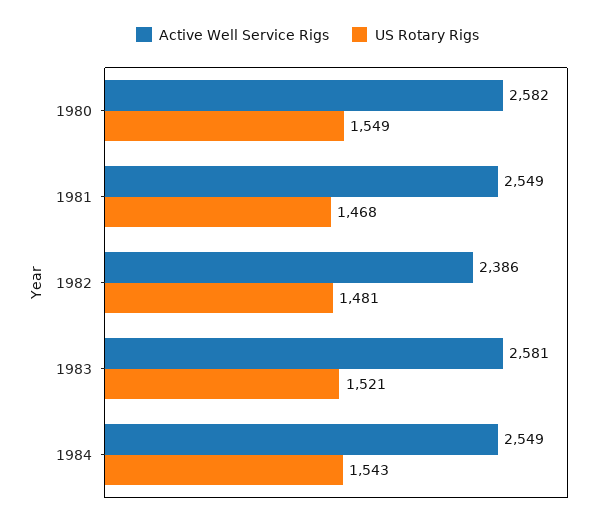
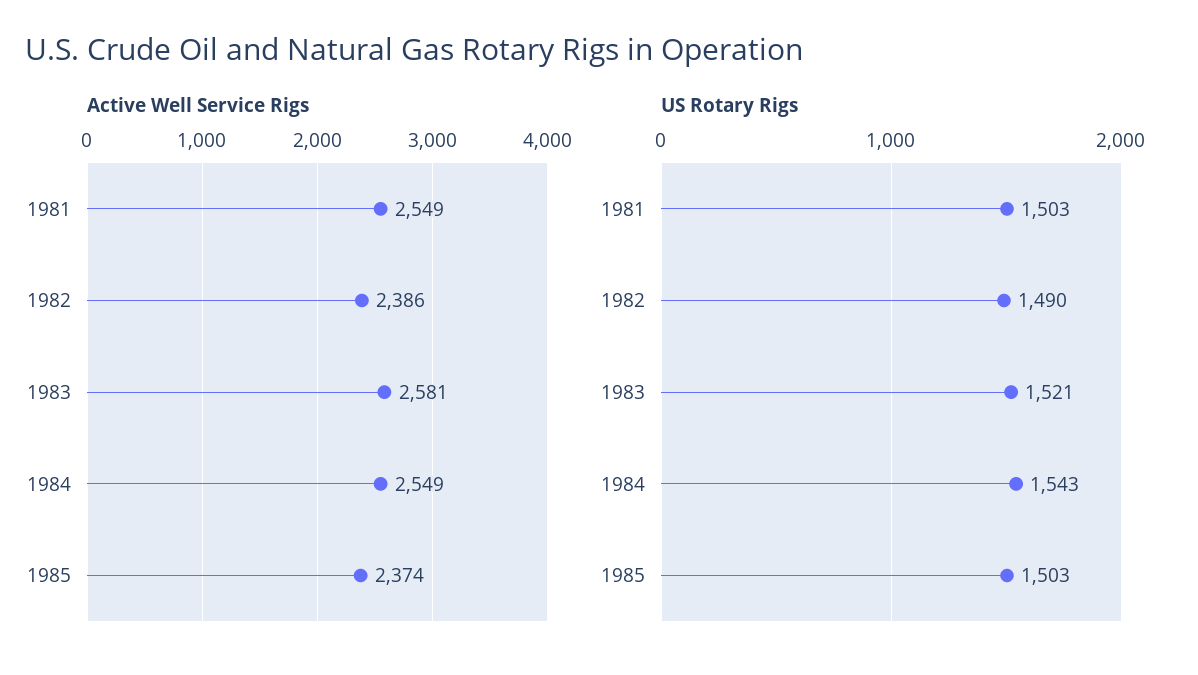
Active Well Service Rigs, 1980: 2582 -> none
US Rotary Rigs, 1980: 1549 -> none
US Rotary Rigs, 1981: 1468 -> 1503
US Rotary Rigs, 1982: 1481 -> 1490
Active Well Service Rigs, 1985: none -> 2374
US Rotary Rigs, 1985: none -> 1503

